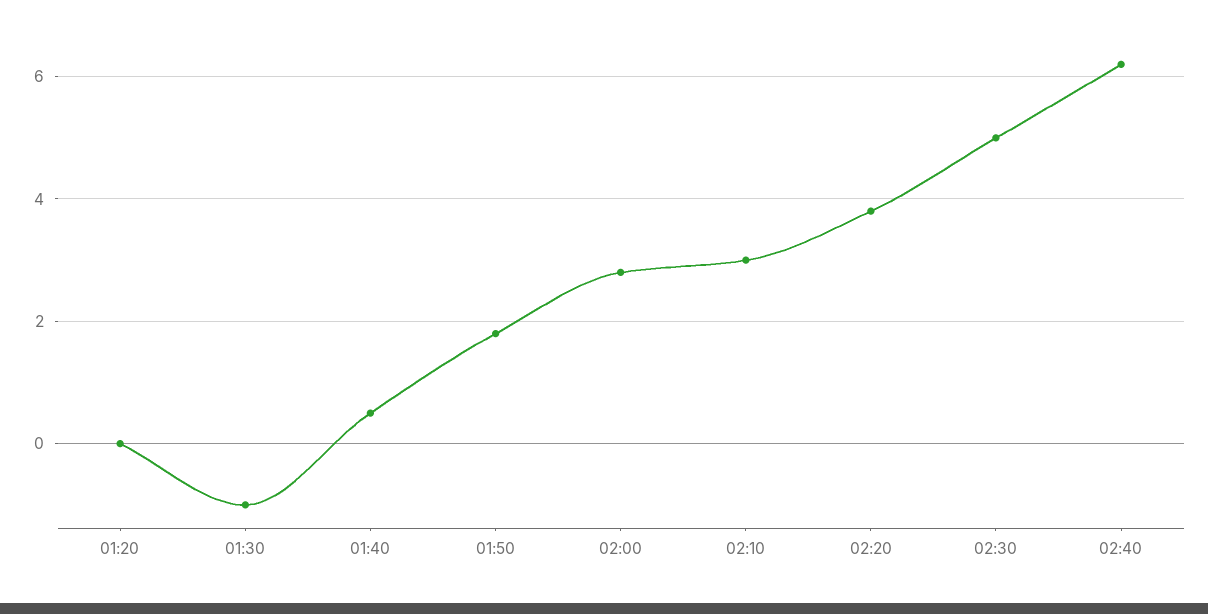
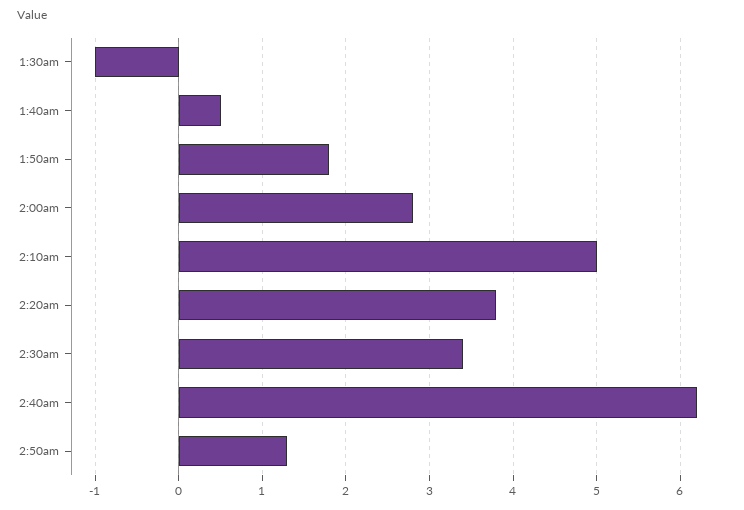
01:20: 0 -> none
02:10: 3 -> 5
02:30: 5 -> 3.4
2:50am: none -> 1.3

